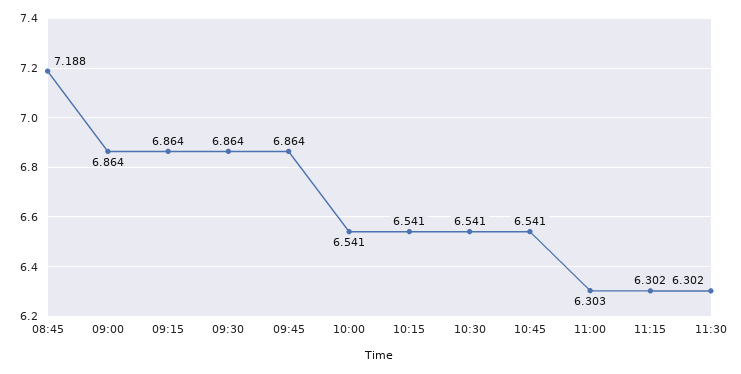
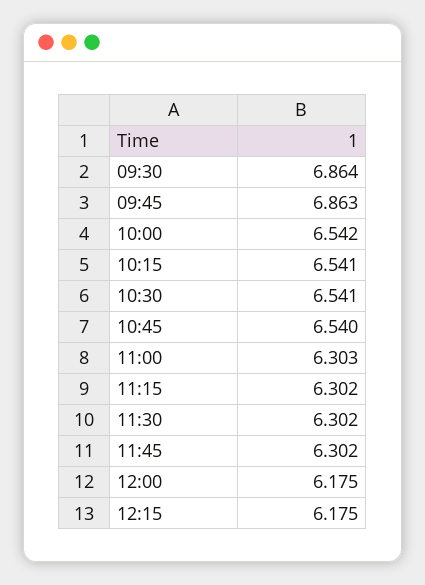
08:45: 7.188 -> none
09:00: 6.864 -> none
09:15: 6.864 -> none
09:45: 6.864 -> 6.863
10:00: 6.541 -> 6.542
10:45: 6.541 -> 6.54
11:45: none -> 6.302
12:00: none -> 6.175
12:15: none -> 6.175

